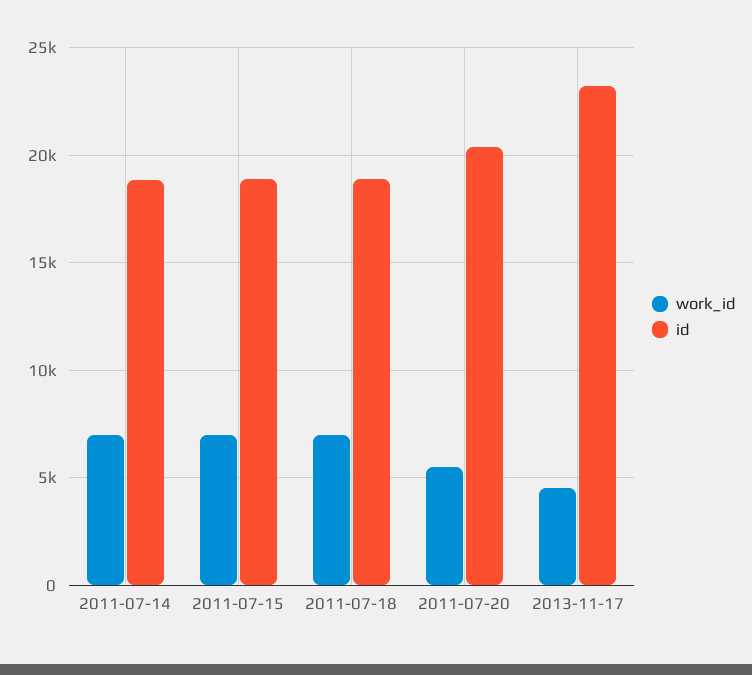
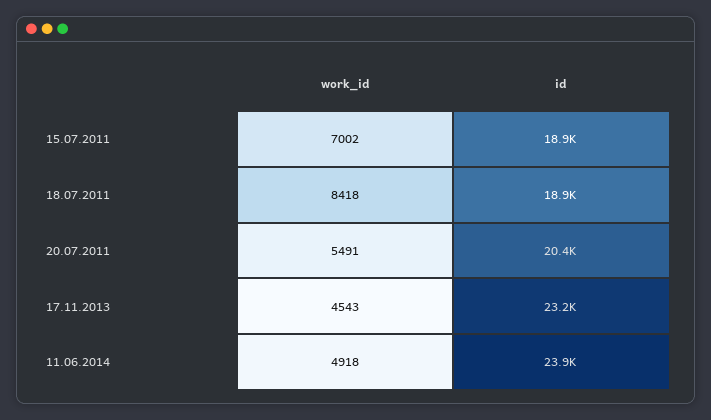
work_id, 2011-07-14: 7000 -> none
id, 2011-07-14: 19000 -> none
work_id, 2011-07-18: 7000 -> 8418
work_id, 11.06.2014: none -> 4918
id, 11.06.2014: none -> 23900

